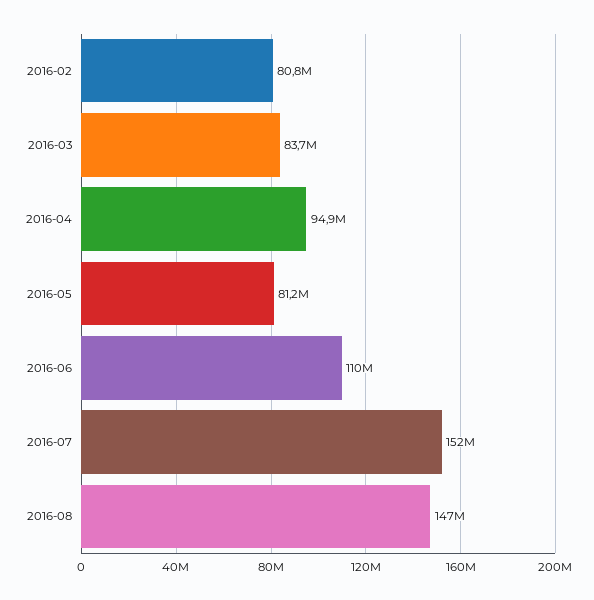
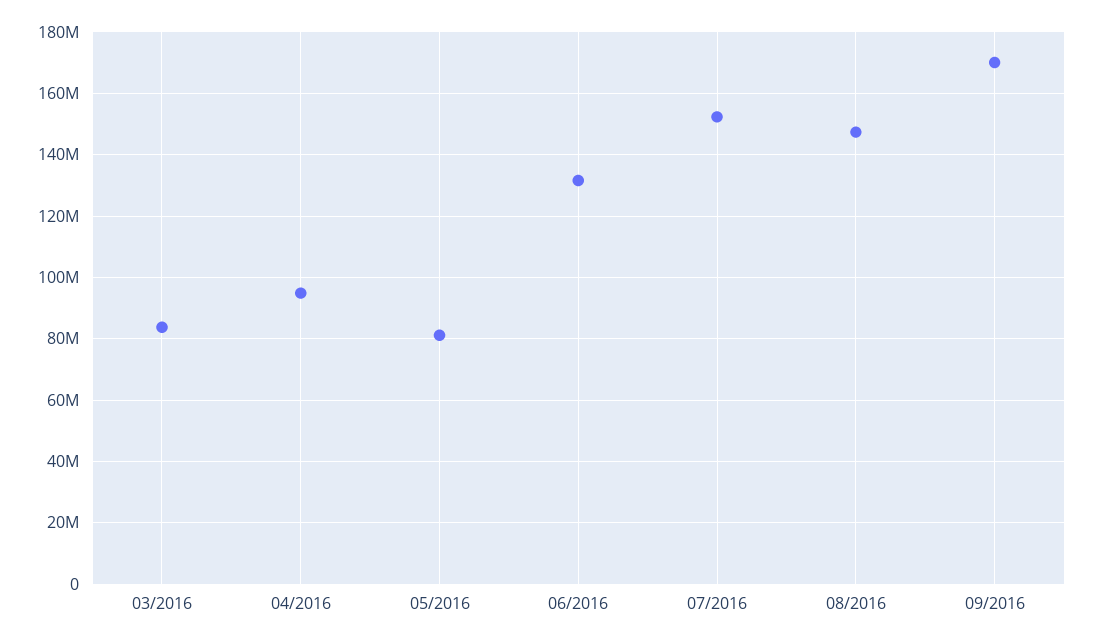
2016-02: 80800000 -> none
2016-06: 110000000 -> 132000000
09/2016: none -> 170000000

